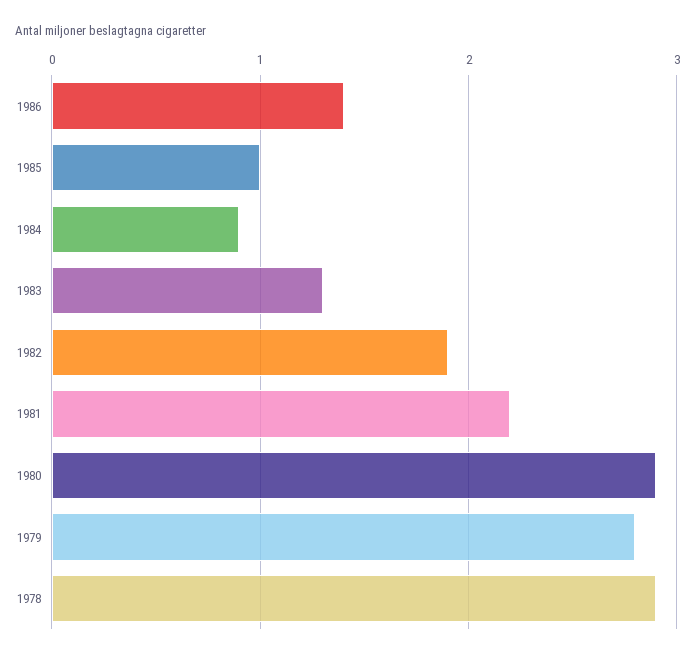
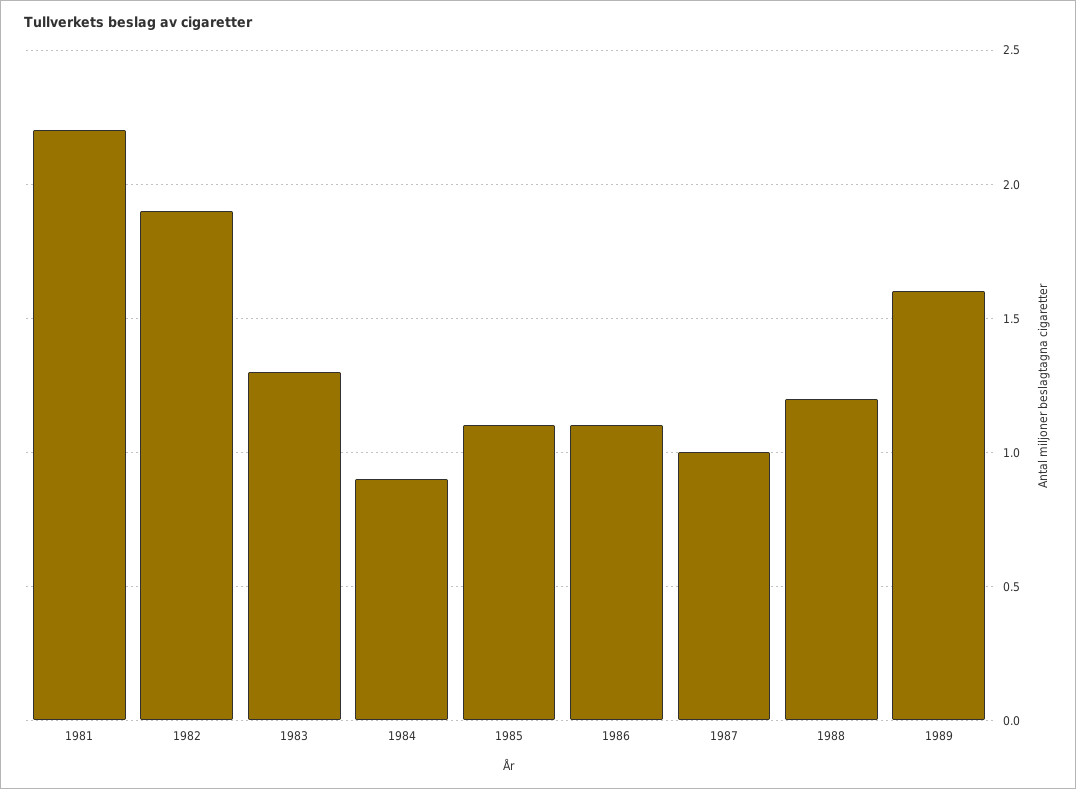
1986: 1.4 -> 1.1
1985: 1 -> 1.1
1980: 2.9 -> none
1979: 2.8 -> none
1978: 2.9 -> none
1987: none -> 1
1988: none -> 1.2
1989: none -> 1.6

